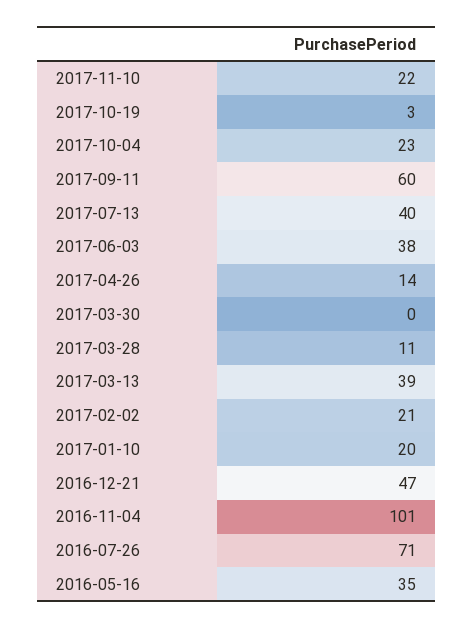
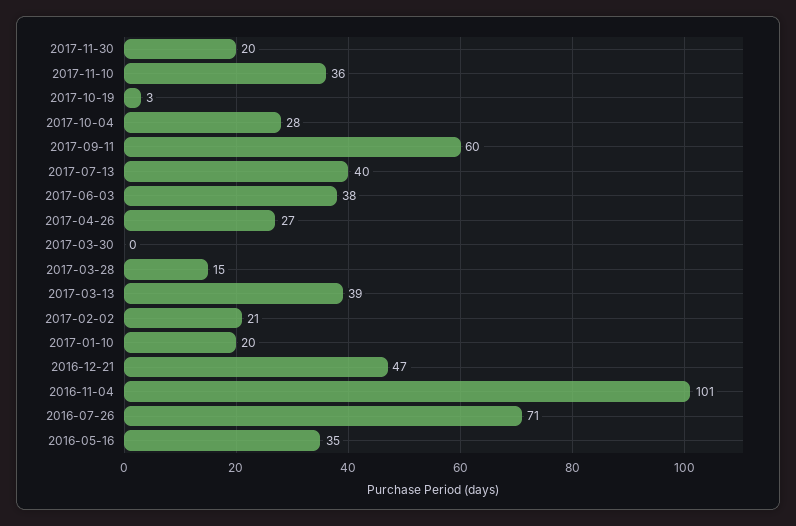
2017-11-10: 22 -> 36
2017-10-04: 23 -> 28
2017-04-26: 14 -> 27
2017-03-28: 11 -> 15
2017-11-30: none -> 20

